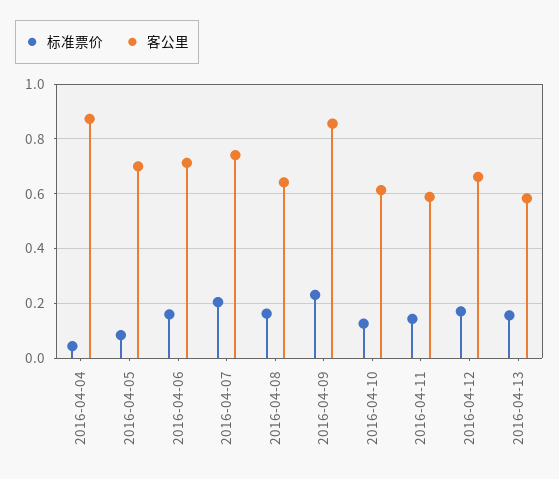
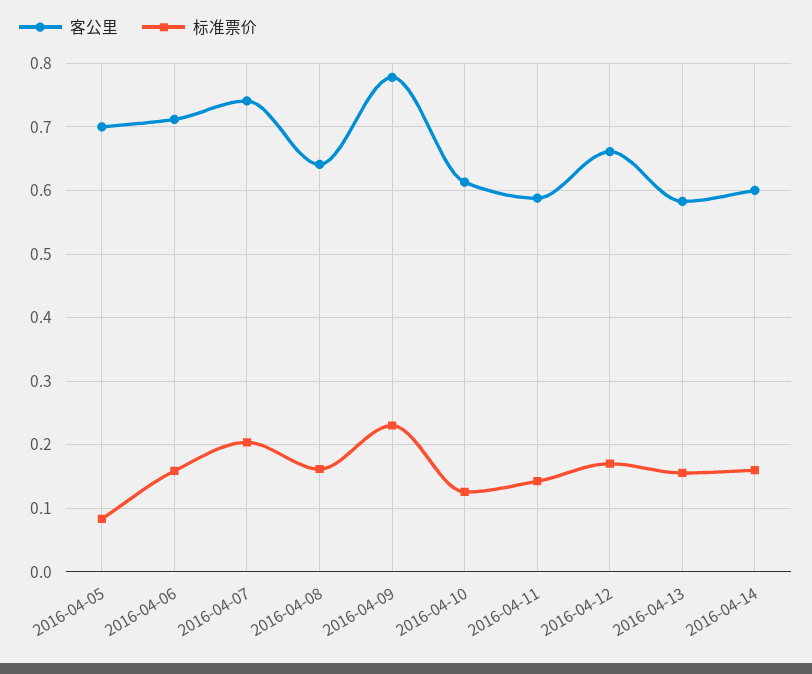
标准票价, 2016-04-04: 0.05 -> none
客公里, 2016-04-04: 0.875 -> none
客公里, 2016-04-09: 0.85 -> 0.78
客公里, 2016-04-14: none -> 0.6
标准票价, 2016-04-14: none -> 0.16

